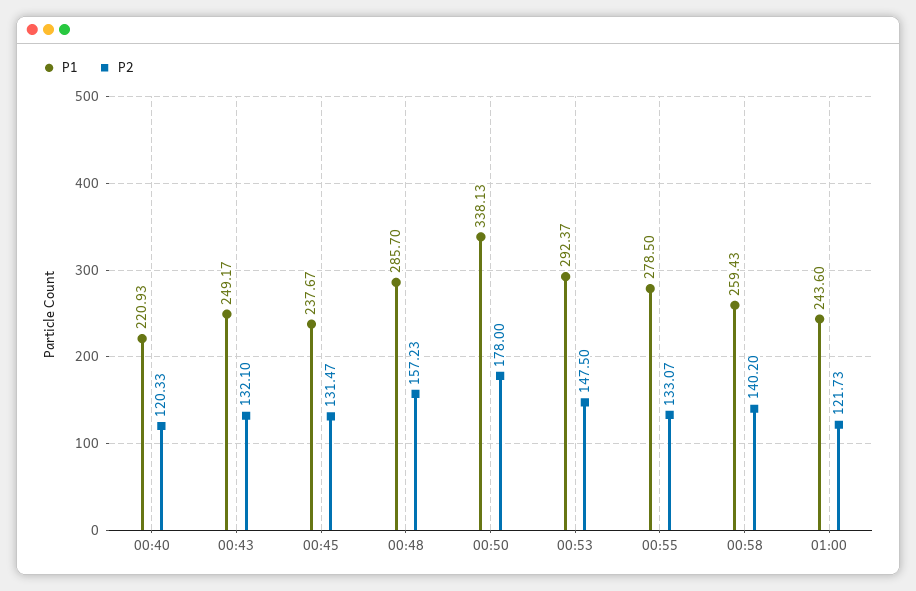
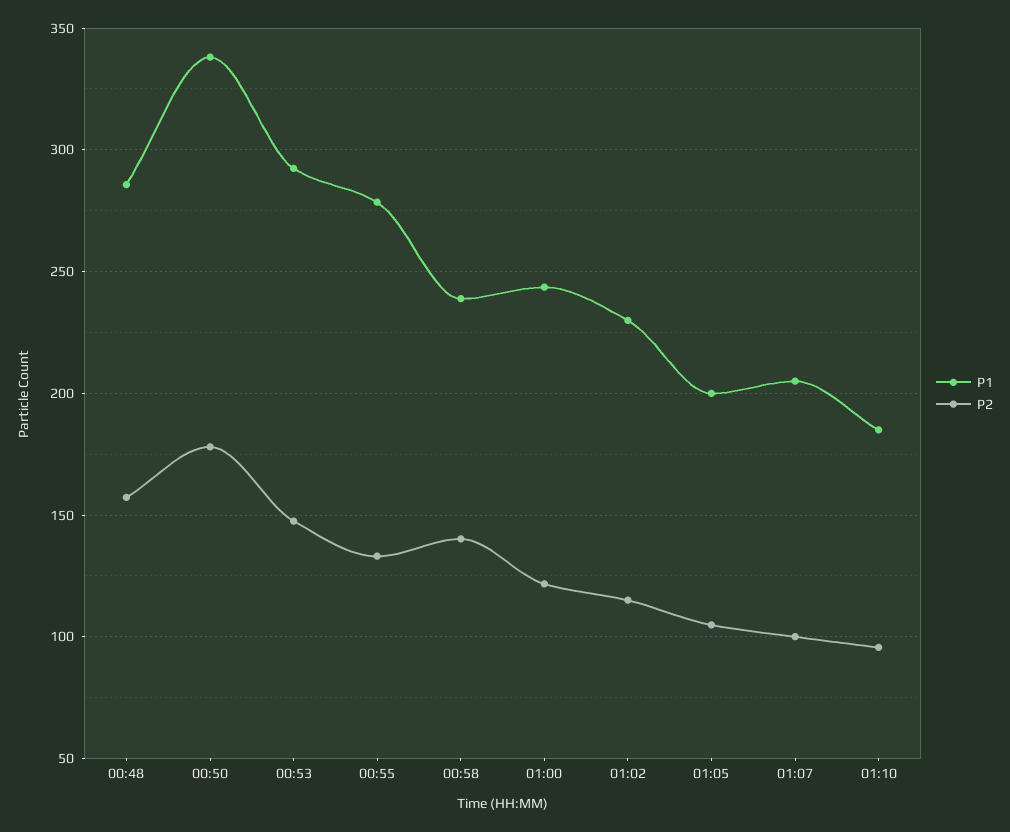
P1, 00:40: 220.93 -> none
P2, 00:40: 120.33 -> none
P1, 00:43: 249.17 -> none
P2, 00:43: 132.1 -> none
P1, 00:45: 237.67 -> none
P2, 00:45: 131.47 -> none
P1, 00:58: 259.43 -> 240
P1, 01:02: none -> 230
P2, 01:02: none -> 115
P1, 01:05: none -> 200
P2, 01:05: none -> 105
P1, 01:07: none -> 205
P2, 01:07: none -> 100
P1, 01:10: none -> 185
P2, 01:10: none -> 95

